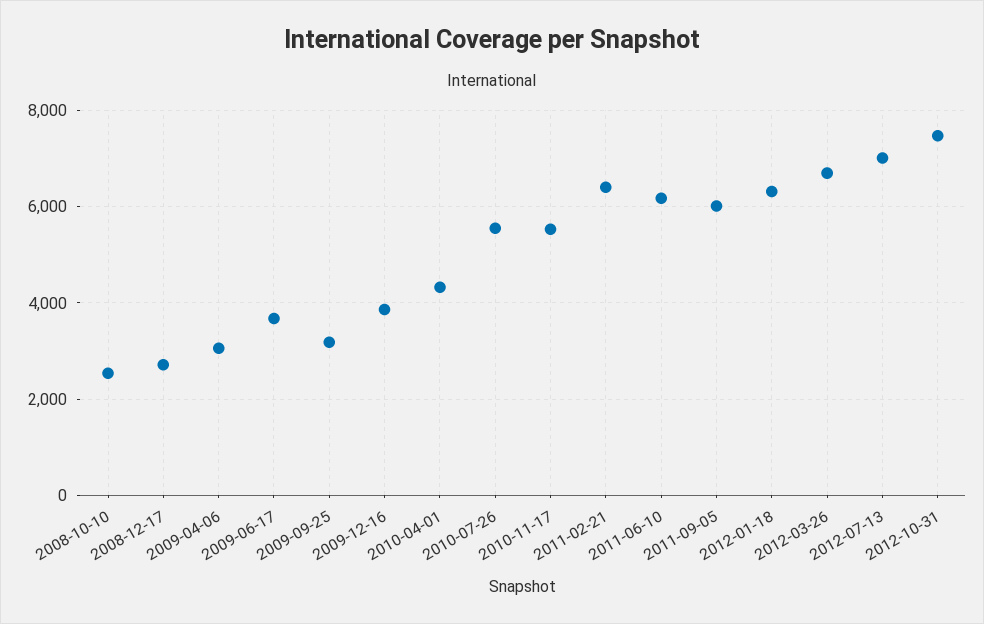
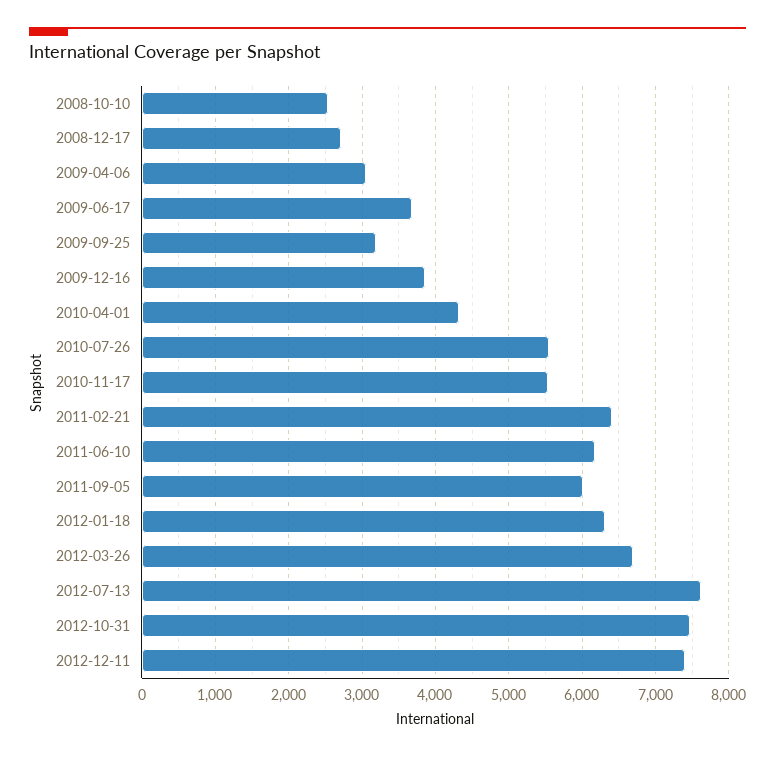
2012-07-13: 7000 -> 7600
2012-12-11: none -> 7400

